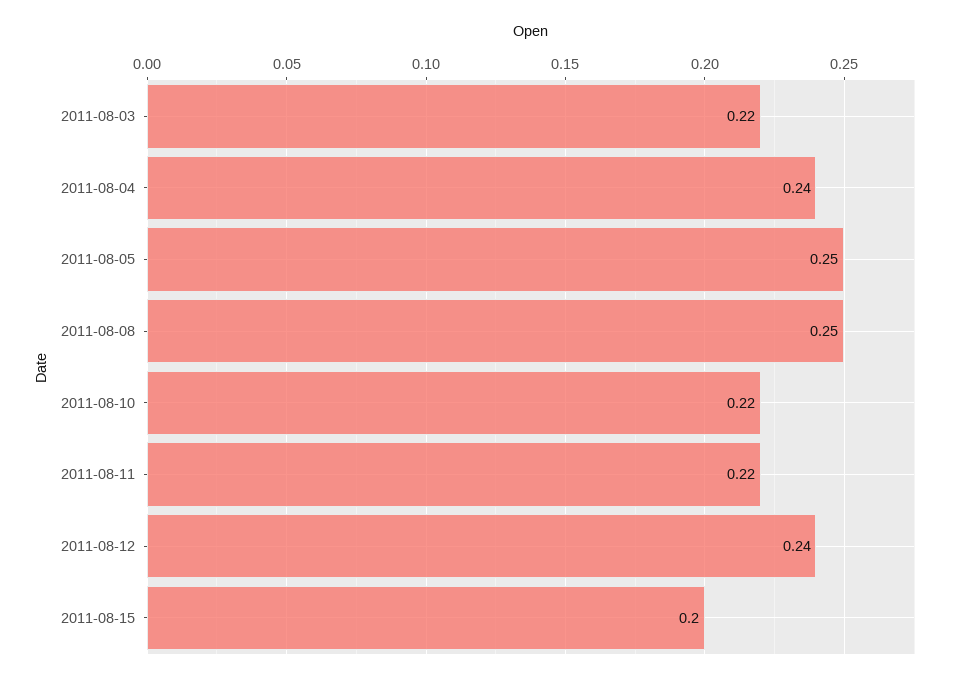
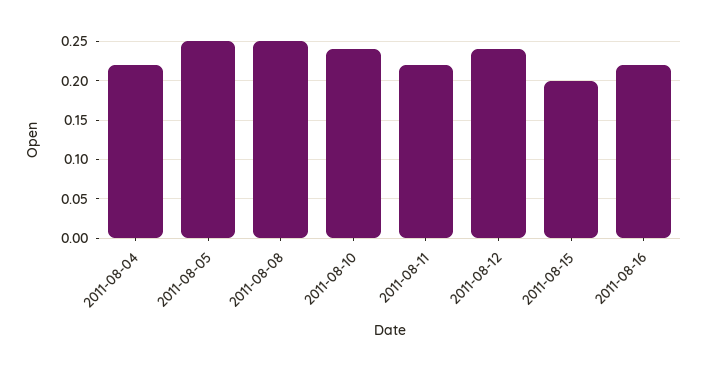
2011-08-03: 0.22 -> none
2011-08-04: 0.24 -> 0.22
2011-08-10: 0.22 -> 0.24
2011-08-16: none -> 0.22

